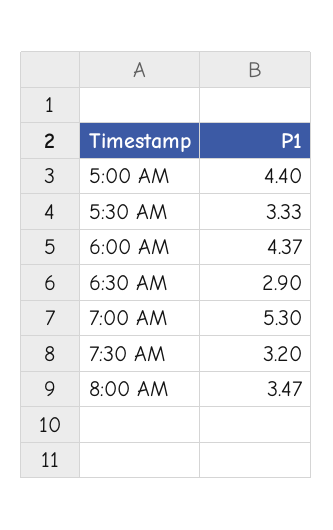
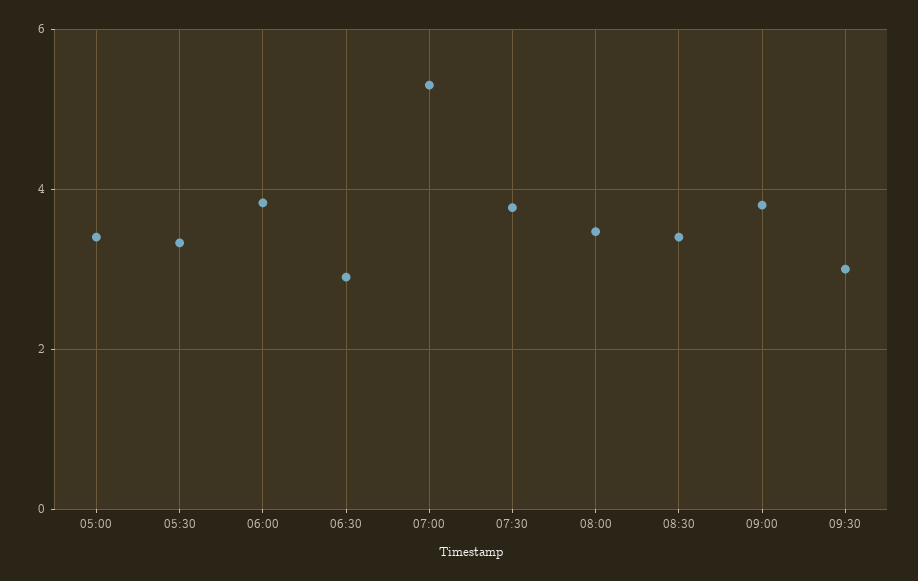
5:00 AM: 4.4 -> 3.4
6:00 AM: 4.37 -> 3.8
7:30 AM: 3.2 -> 3.8
08:30: none -> 3.4
09:00: none -> 3.8
09:30: none -> 3

